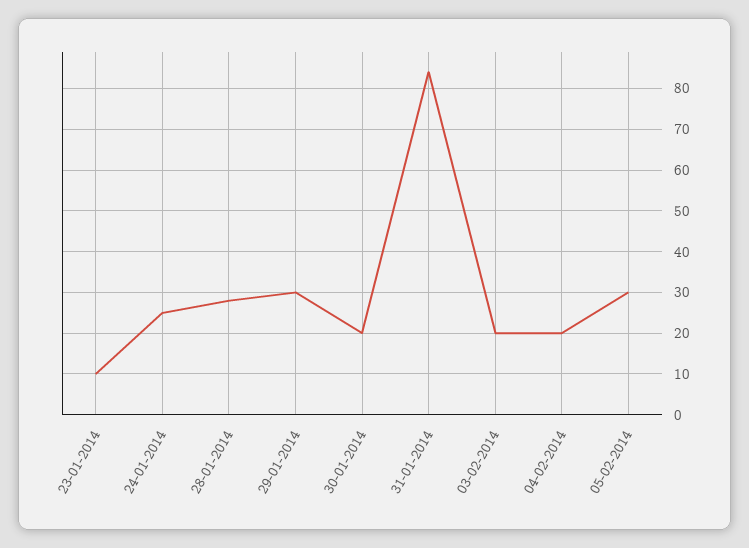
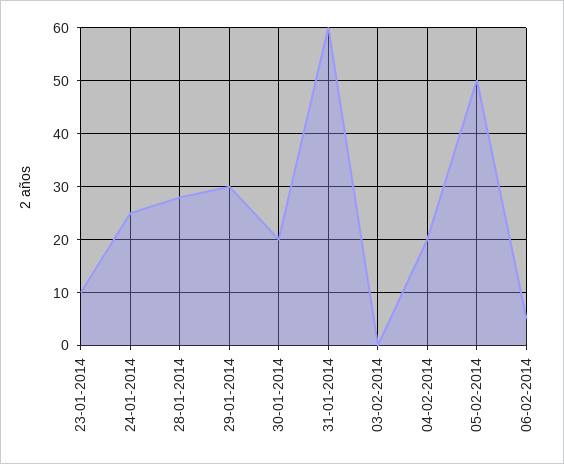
31-01-2014: 85 -> 60
03-02-2014: 20 -> 0
05-02-2014: 30 -> 50
06-02-2014: none -> 5

